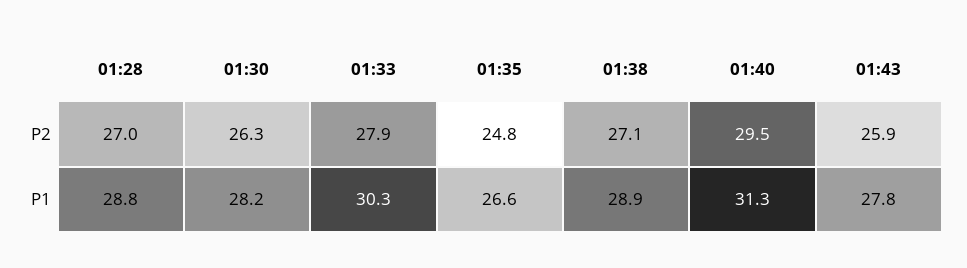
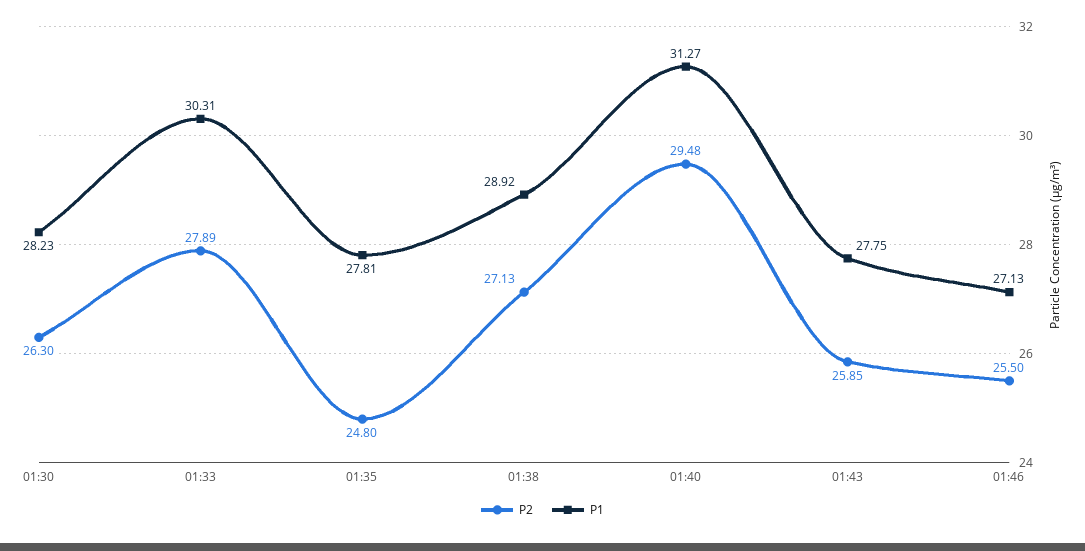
P2, 01:28: 27 -> none
P1, 01:28: 28.8 -> none
P1, 01:35: 26.6 -> 27.81
P2, 01:46: none -> 25.5
P1, 01:46: none -> 27.13

